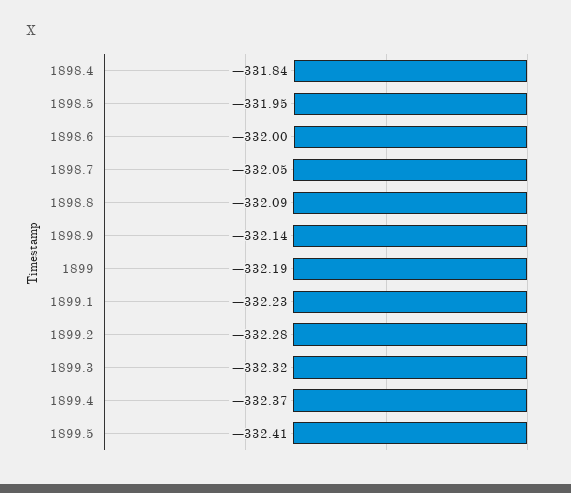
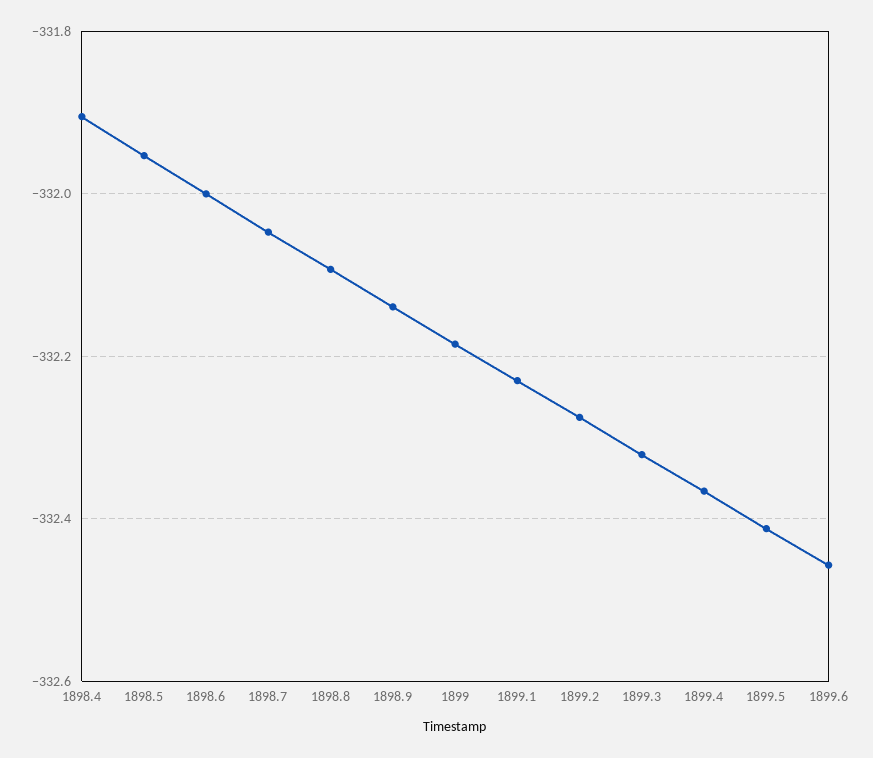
1898.4: -331.84 -> -331.9
1899.6: none -> -332.46

